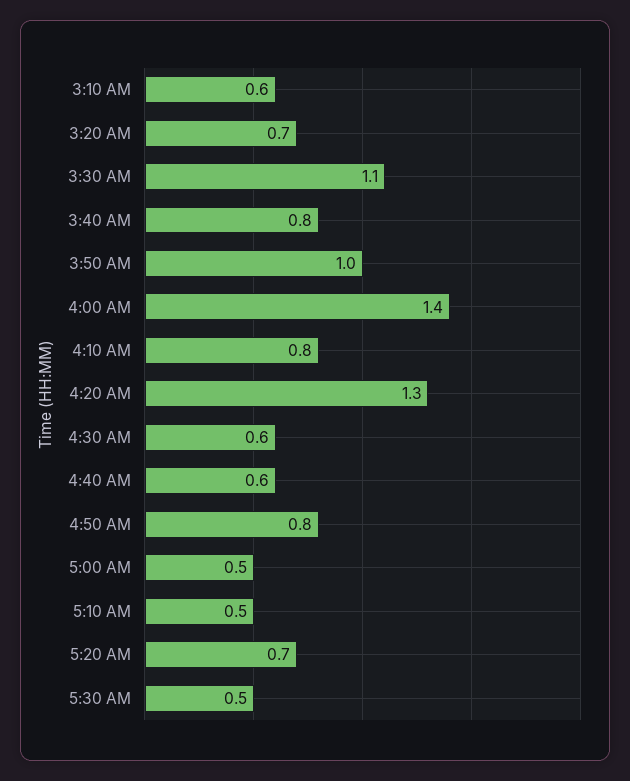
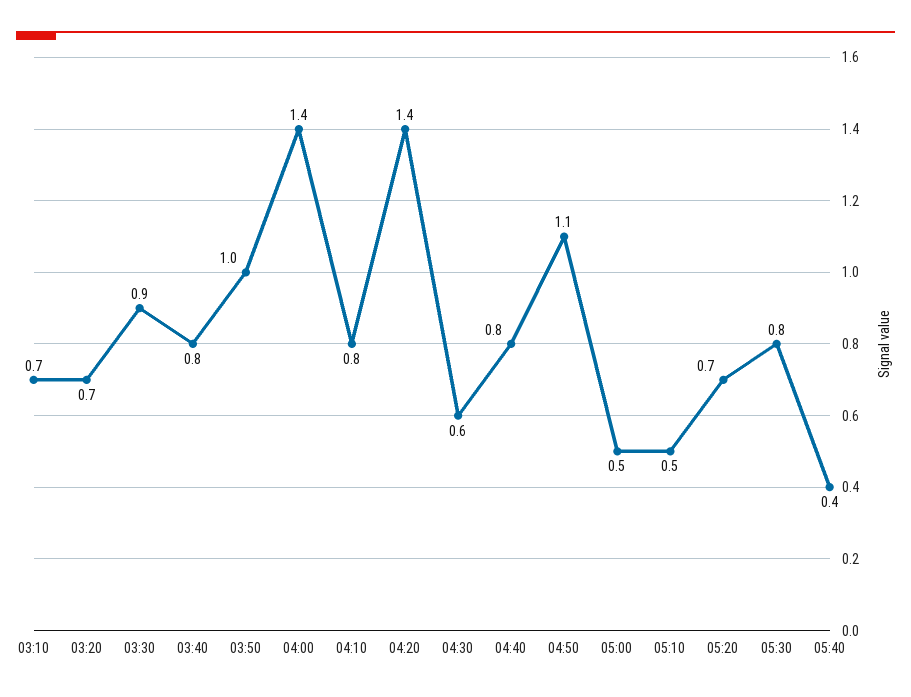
3:10 AM: 0.6 -> 0.7
3:30 AM: 1.1 -> 0.9
4:20 AM: 1.3 -> 1.4
4:40 AM: 0.6 -> 0.8
4:50 AM: 0.8 -> 1.1
5:30 AM: 0.5 -> 0.8
05:40: none -> 0.4

